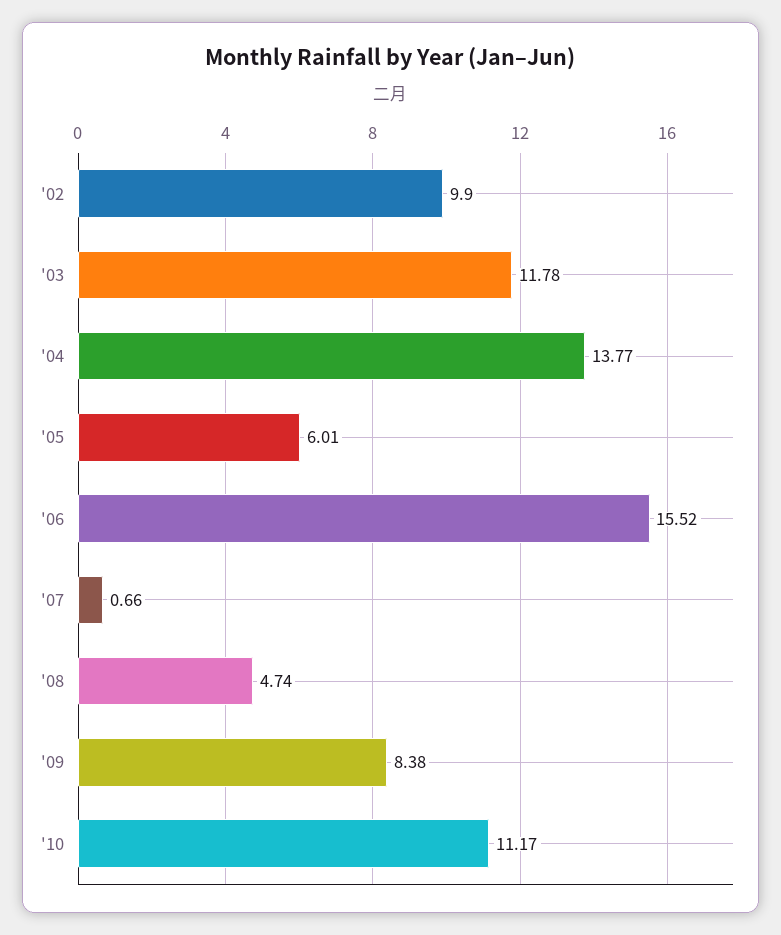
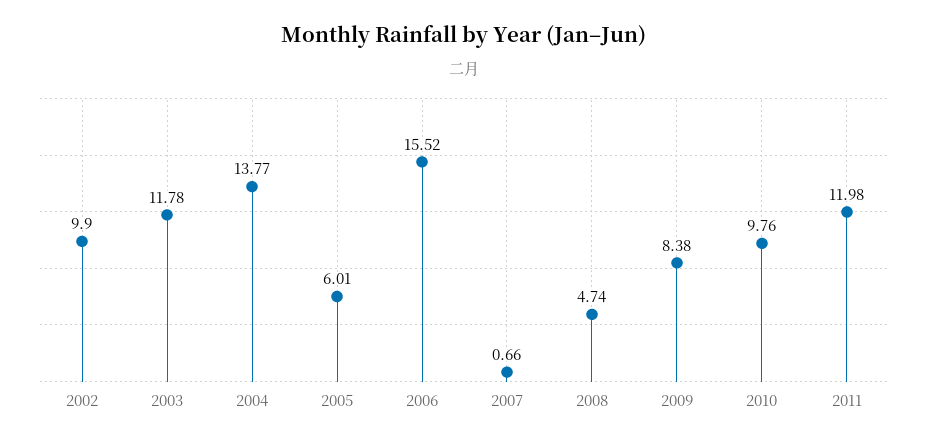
'10: 11.17 -> 9.76
2011: none -> 11.98

